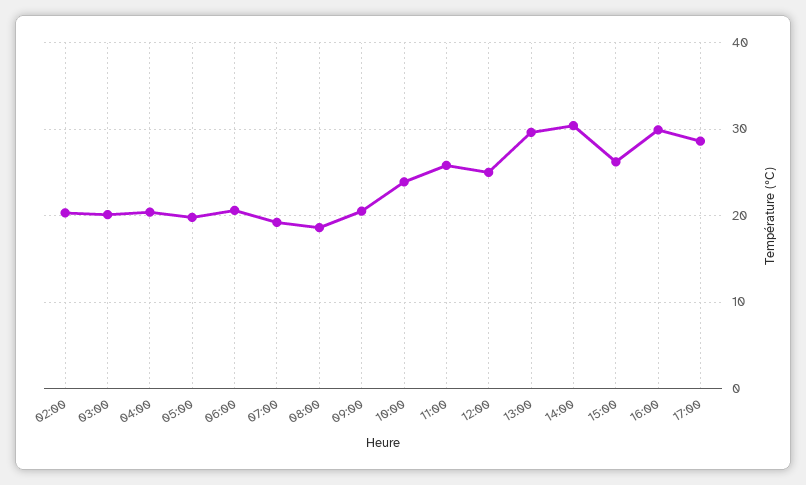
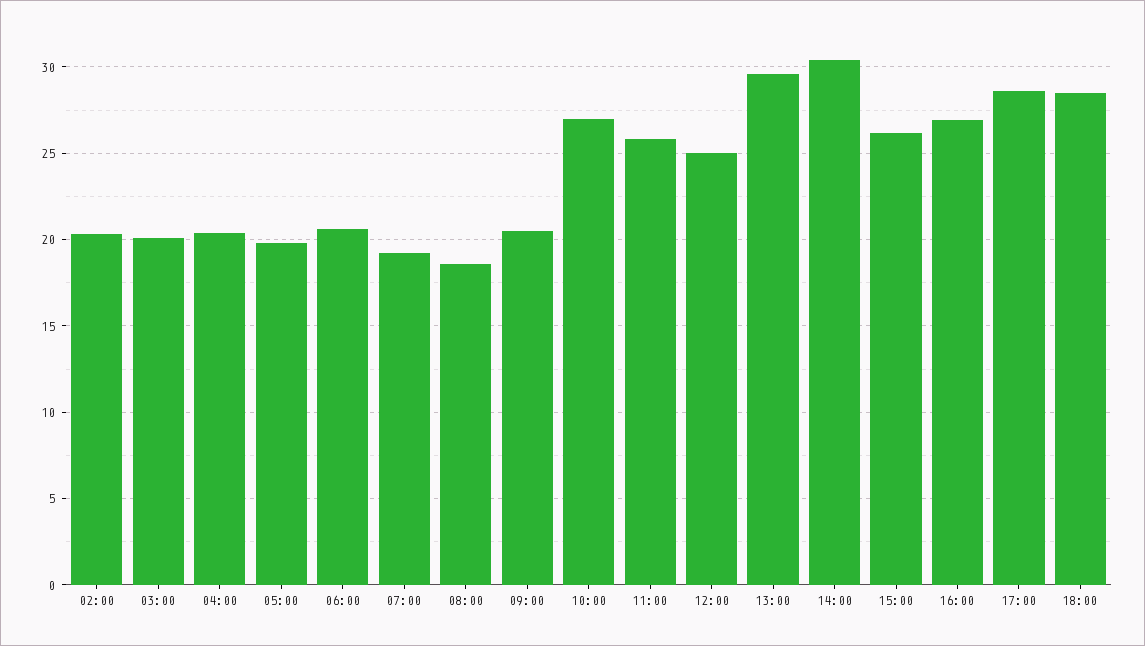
10:00: 24 -> 27
16:00: 30 -> 27
18:00: none -> 28.5

